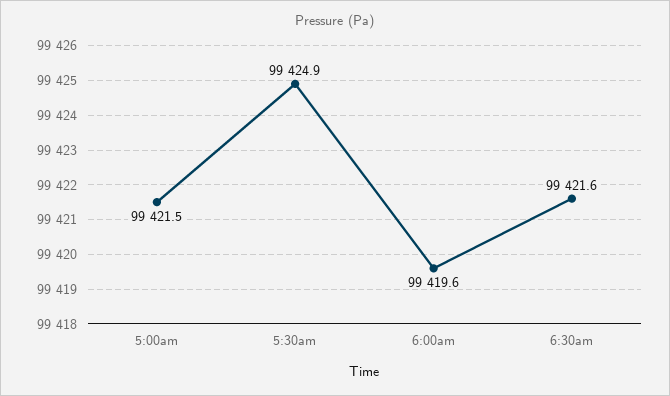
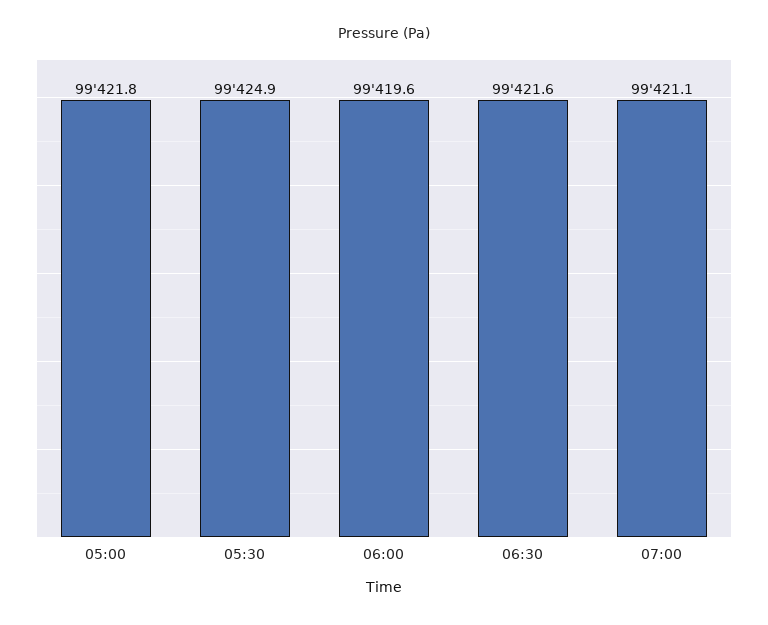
5:00am: 99421.5 -> 99421.8
07:00: none -> 99421.1

